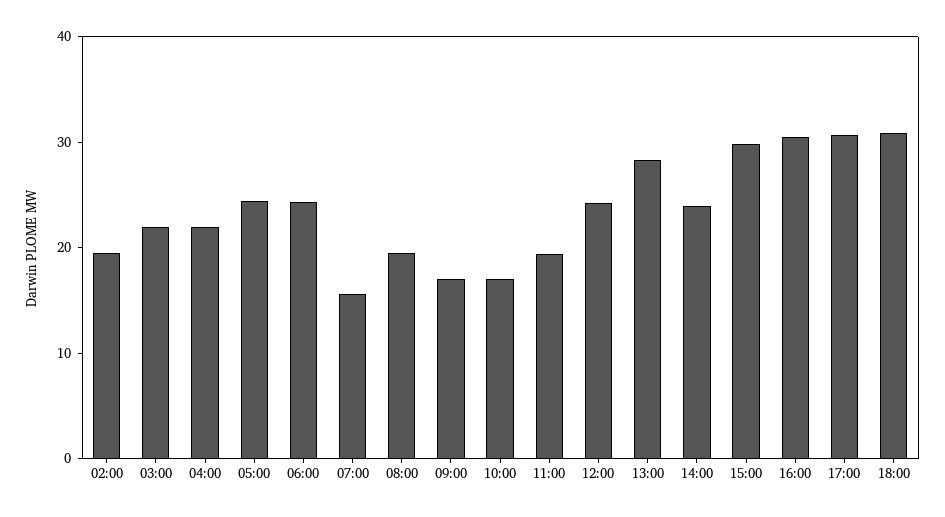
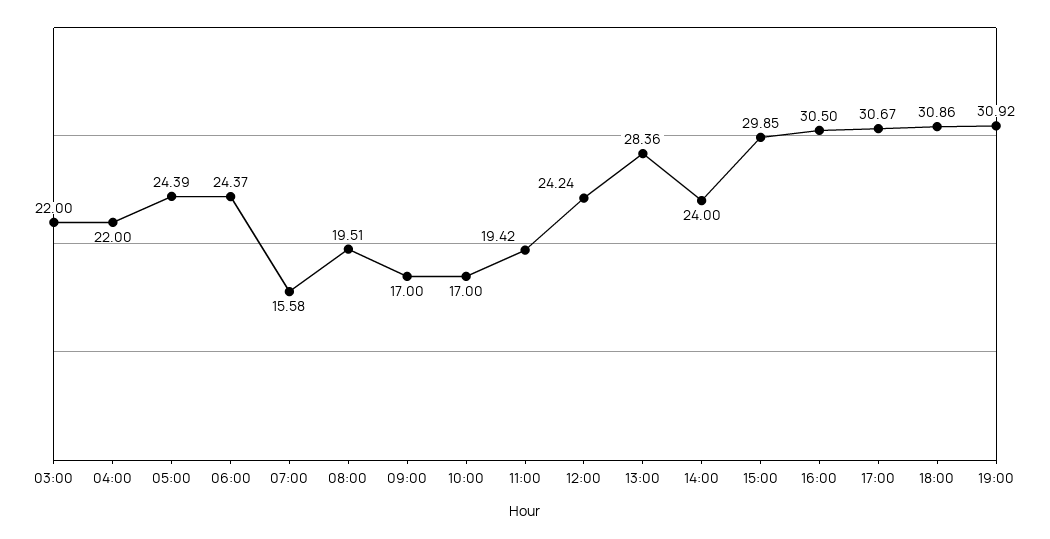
02:00: 20 -> none
19:00: none -> 30.92

